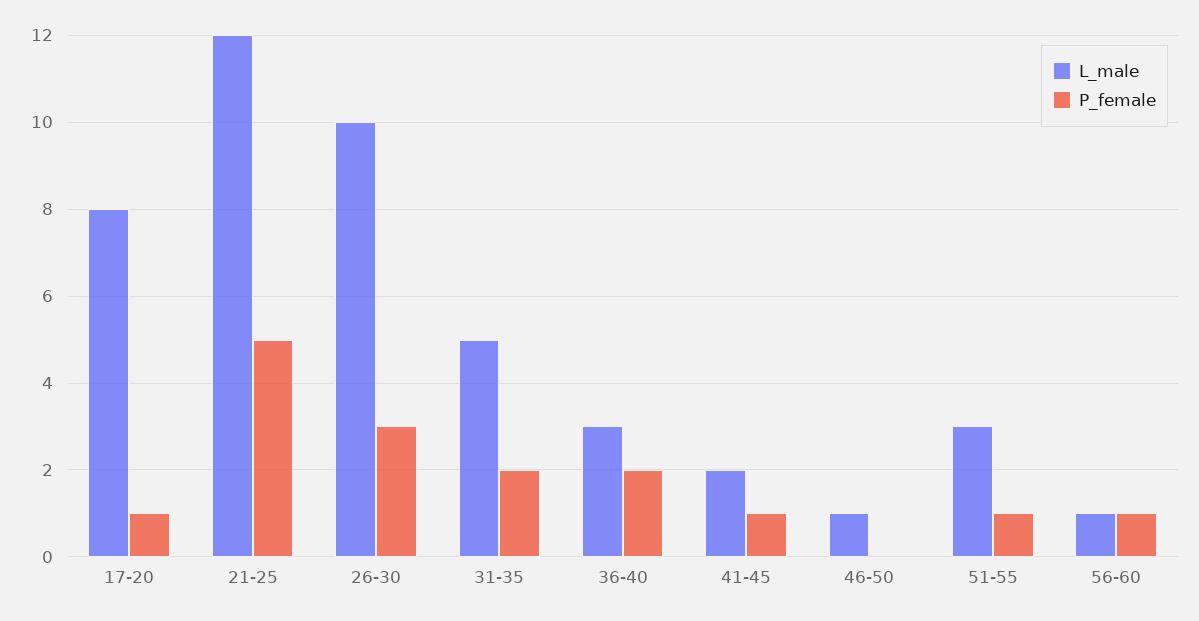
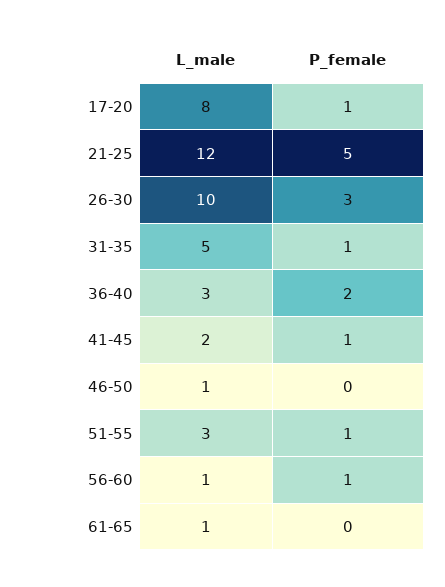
P_female, 31-35: 2 -> 1
L_male, 61-65: none -> 1
P_female, 61-65: none -> 0

